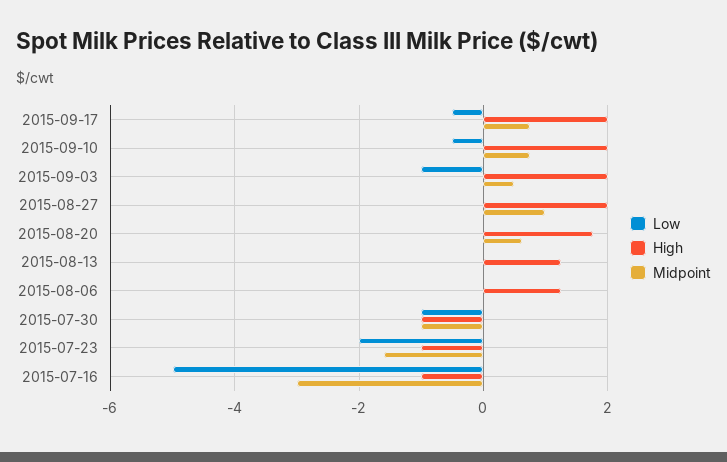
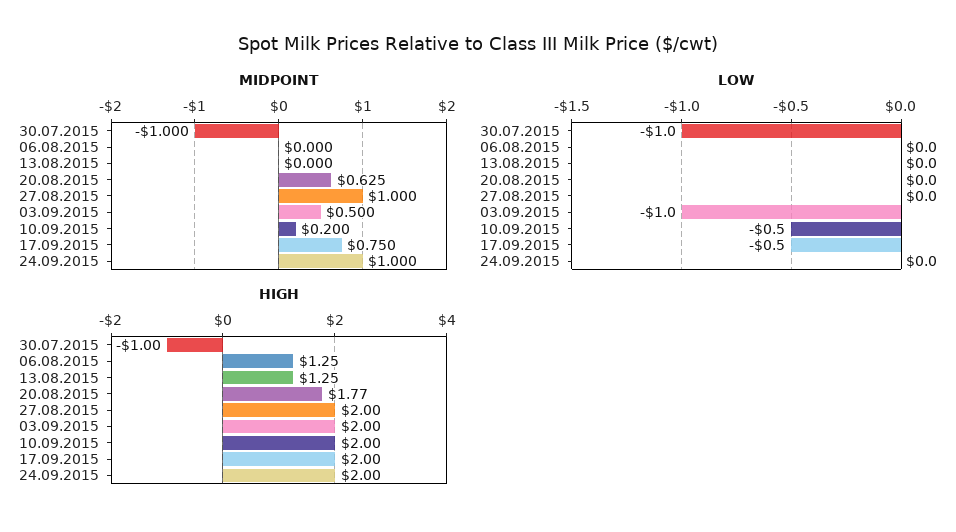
Midpoint, 2015-09-10: 0.8 -> 0.2
Low, 2015-07-23: -2 -> none
High, 2015-07-23: -1 -> none
Midpoint, 2015-07-23: -1.6 -> none
Low, 2015-07-16: -5 -> none
High, 2015-07-16: -1 -> none
Midpoint, 2015-07-16: -3 -> none
Midpoint, 24.09.2015: none -> 1
Low, 24.09.2015: none -> 0
High, 24.09.2015: none -> 2

